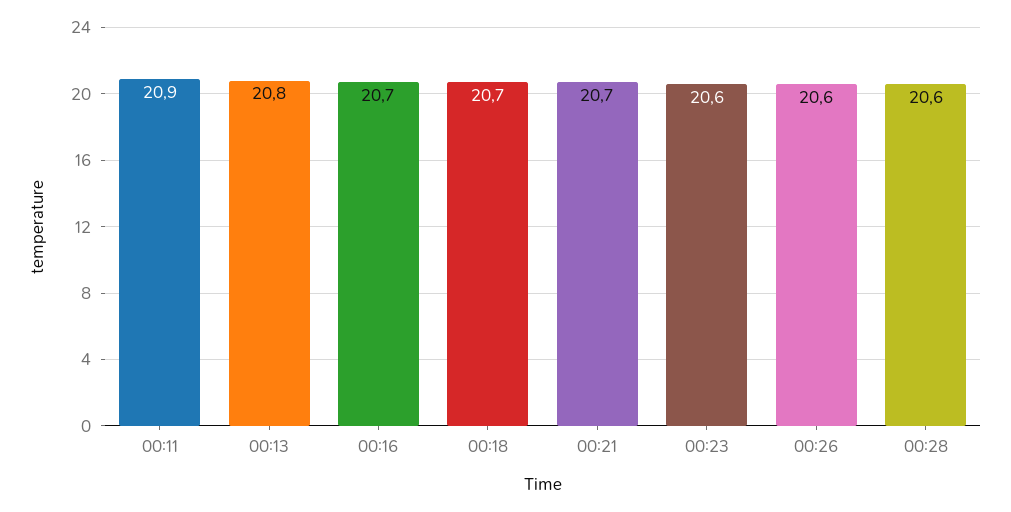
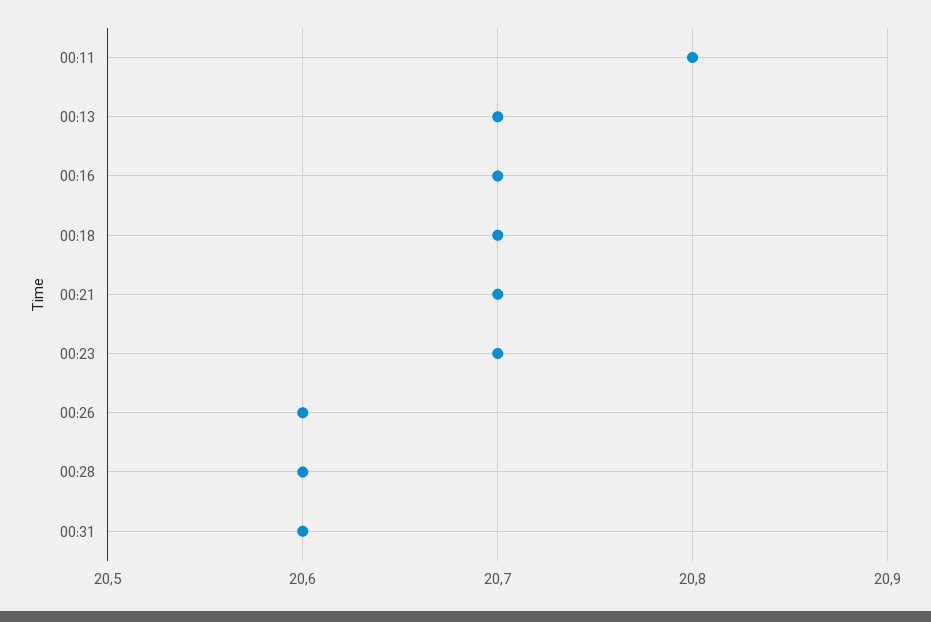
00:11: 20.9 -> 20.8
00:13: 20.8 -> 20.7
00:23: 20.6 -> 20.7
00:31: none -> 20.6

